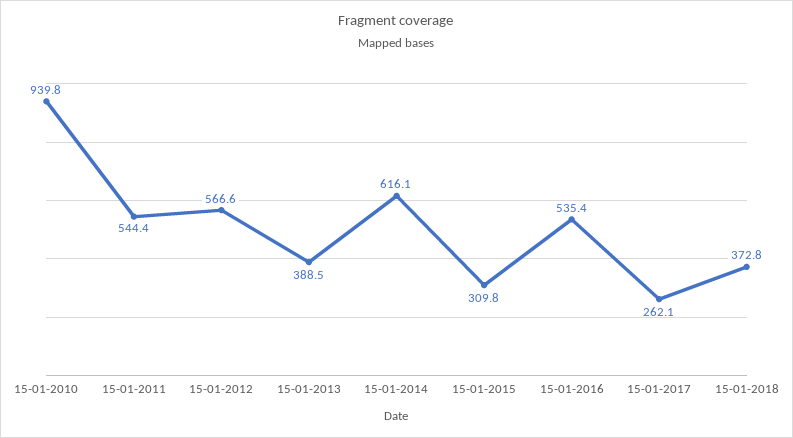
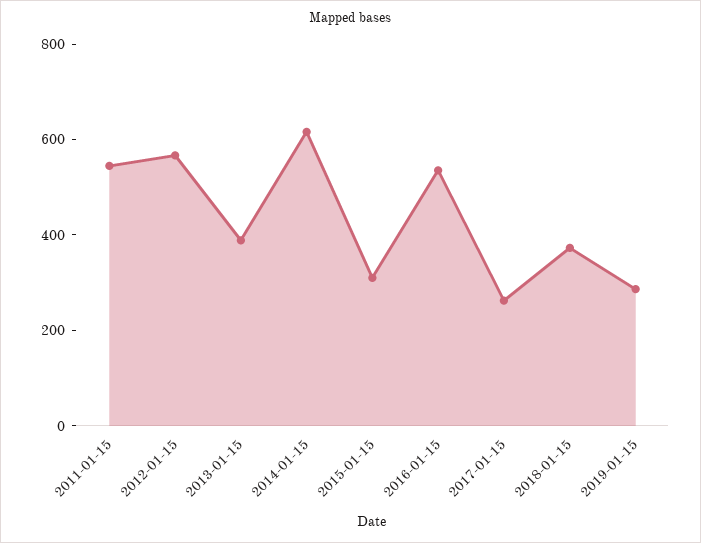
15-01-2010: 939.8 -> none
2019-01-15: none -> 300

